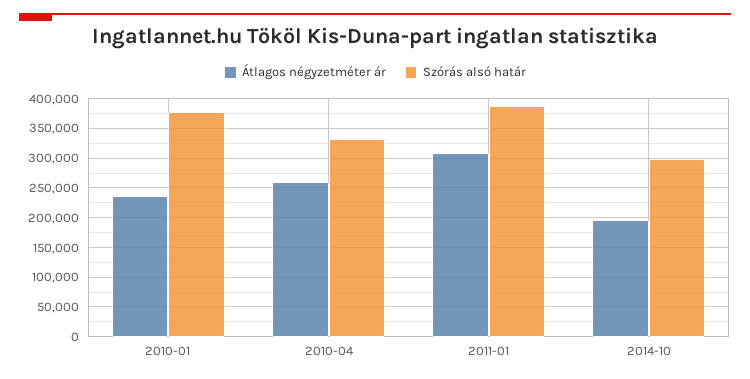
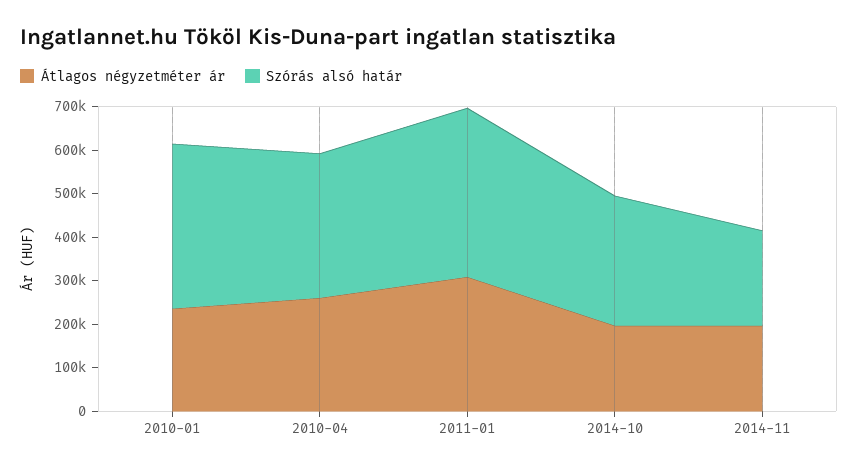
Átlagos négyzetméter ár, 2014-11: none -> 200000
Szórás alsó határ, 2014-11: none -> 220000

